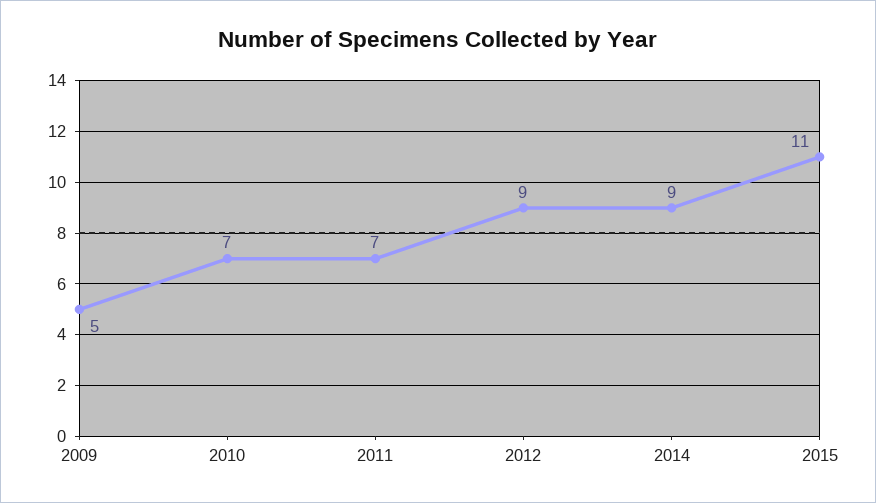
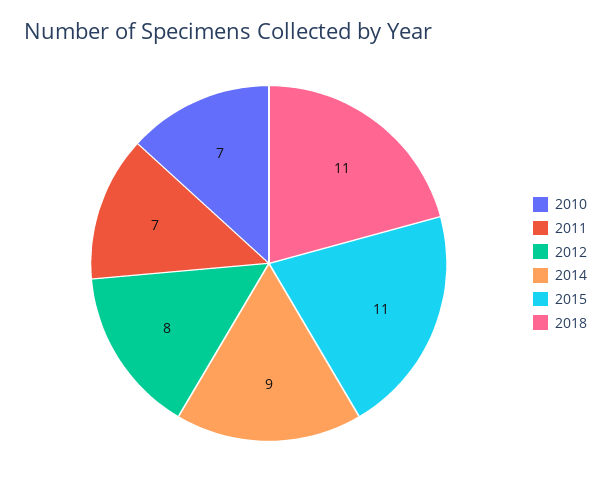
2009: 5 -> none
2012: 9 -> 8
2018: none -> 11

